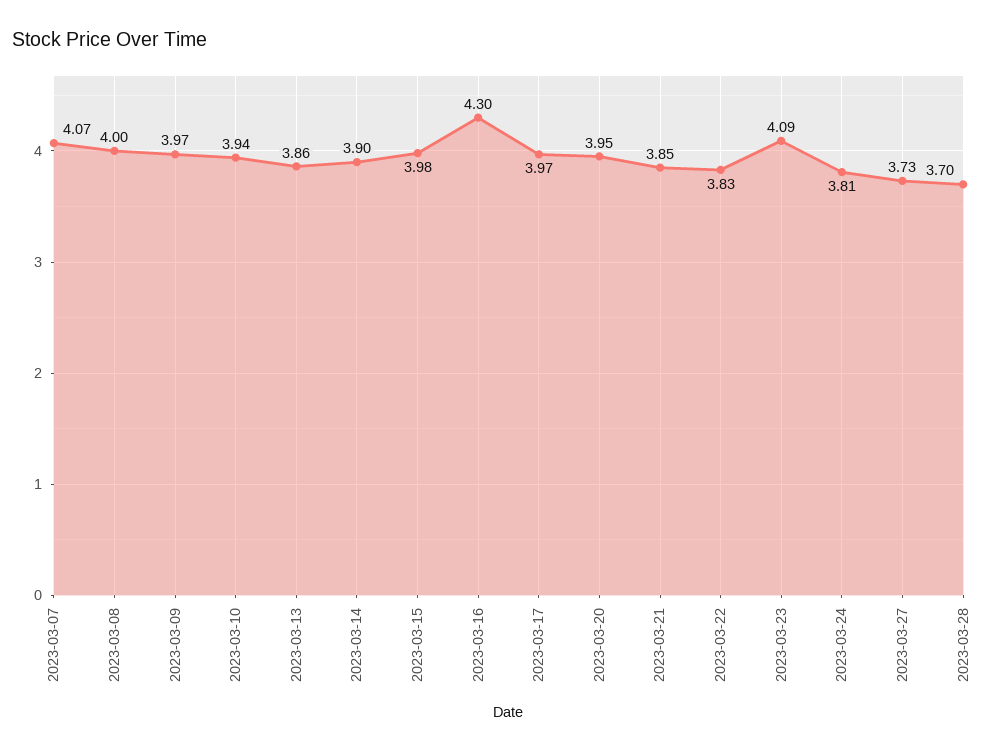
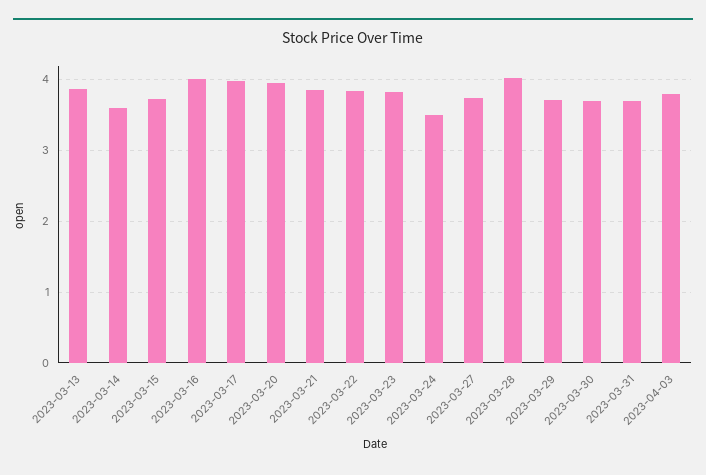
2023-03-07: 4.07 -> none
2023-03-08: 4 -> none
2023-03-09: 3.97 -> none
2023-03-10: 3.94 -> none
2023-03-14: 3.9 -> 3.6
2023-03-15: 3.98 -> 3.7
2023-03-16: 4.3 -> 4
2023-03-23: 4.09 -> 3.8
2023-03-24: 3.81 -> 3.5
2023-03-28: 3.7 -> 4
2023-03-29: none -> 3.7
2023-03-30: none -> 3.7
2023-03-31: none -> 3.7
2023-04-03: none -> 3.8

